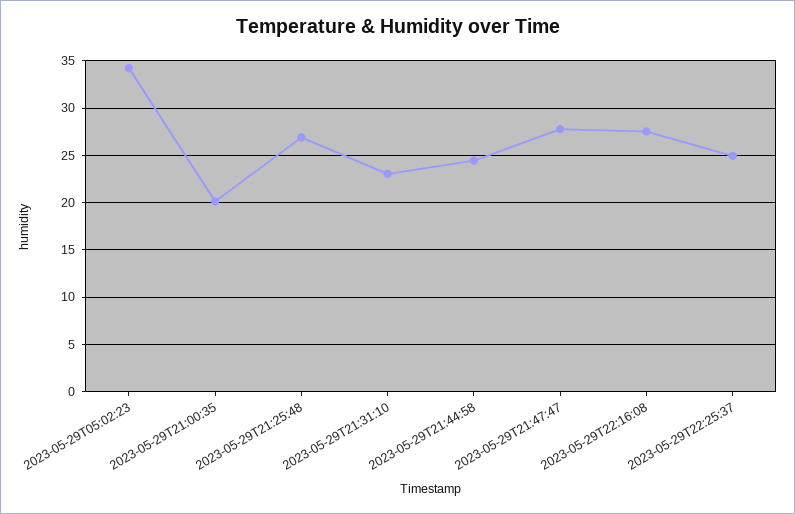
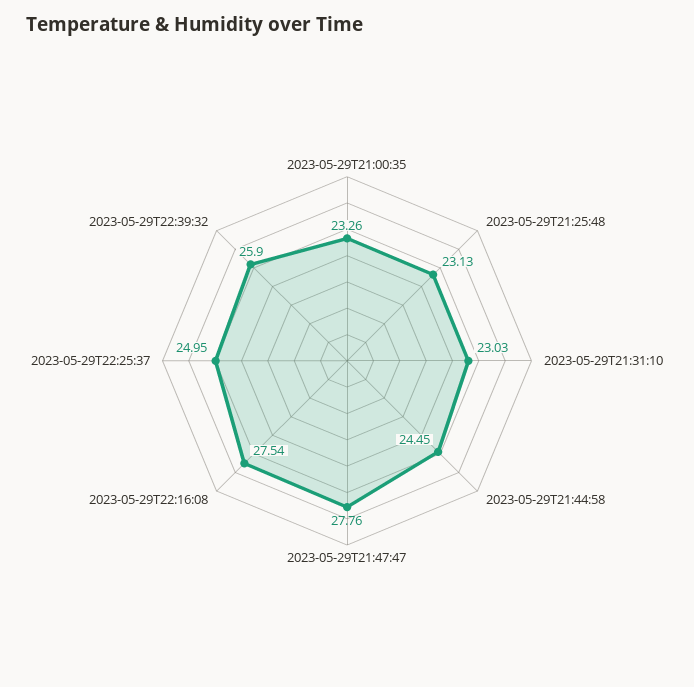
2023-05-29T05:02:23: 34 -> none
2023-05-29T21:00:35: 20 -> 23.26
2023-05-29T21:25:48: 27 -> 23.13
2023-05-29T22:39:32: none -> 25.9

